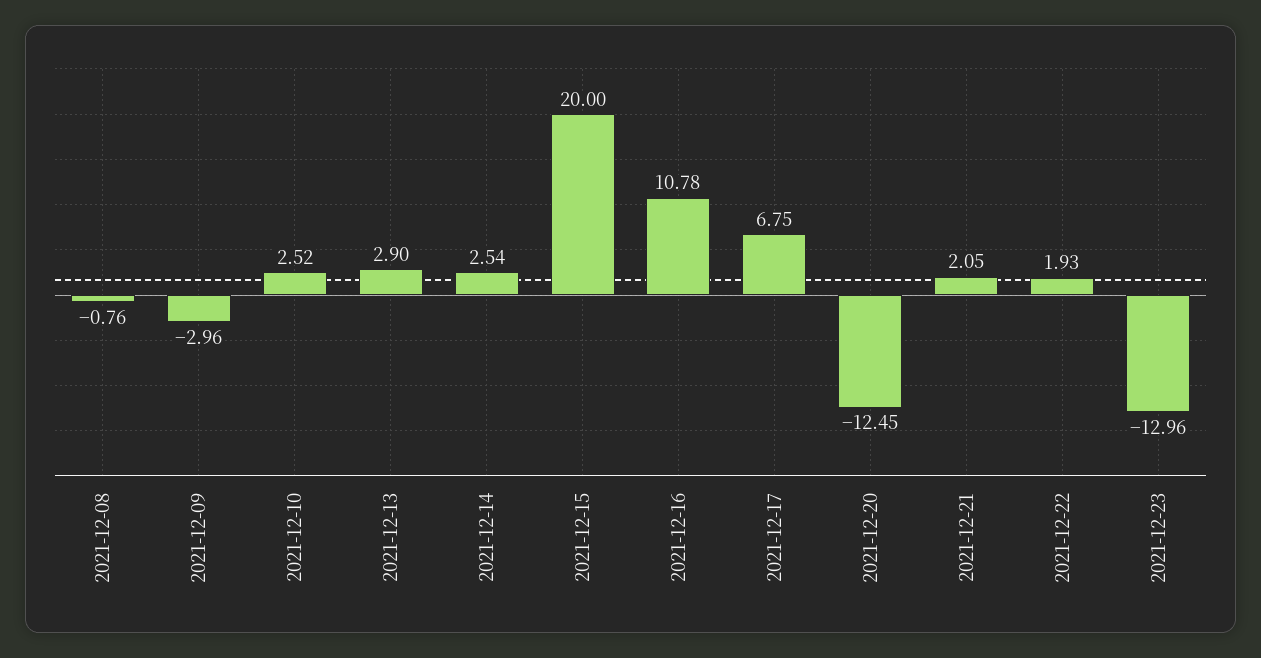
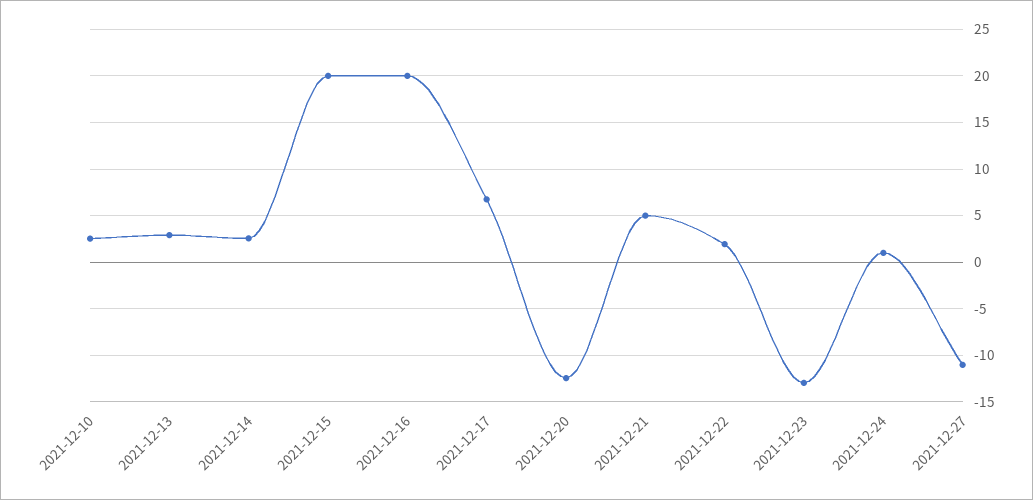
2021-12-08: -0.76 -> none
2021-12-09: -2.96 -> none
2021-12-16: 10.78 -> 20
2021-12-21: 2.05 -> 5
2021-12-24: none -> 1
2021-12-27: none -> -11

